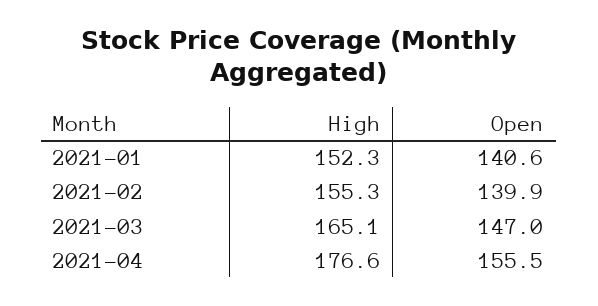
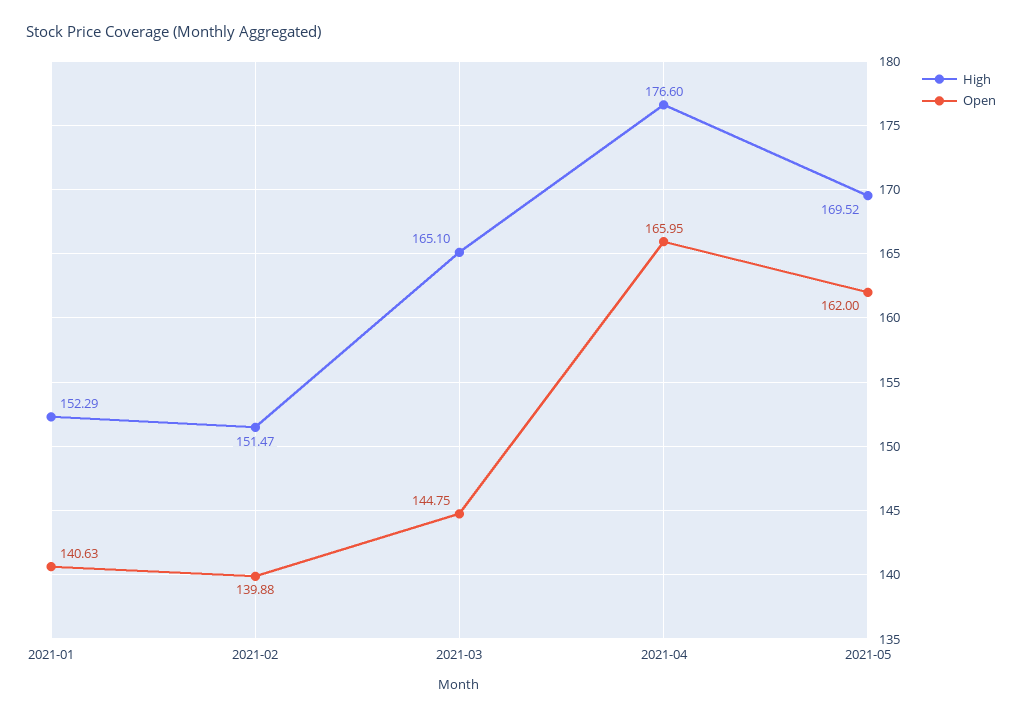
High, 2021-02: 155.3 -> 151.47
Open, 2021-03: 147 -> 144.75
Open, 2021-04: 155.5 -> 165.95
High, 2021-05: none -> 169.52
Open, 2021-05: none -> 162

